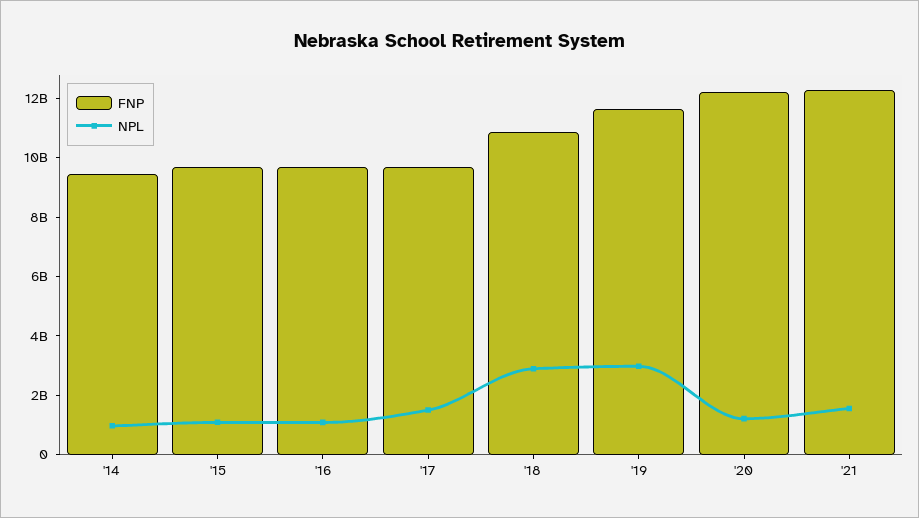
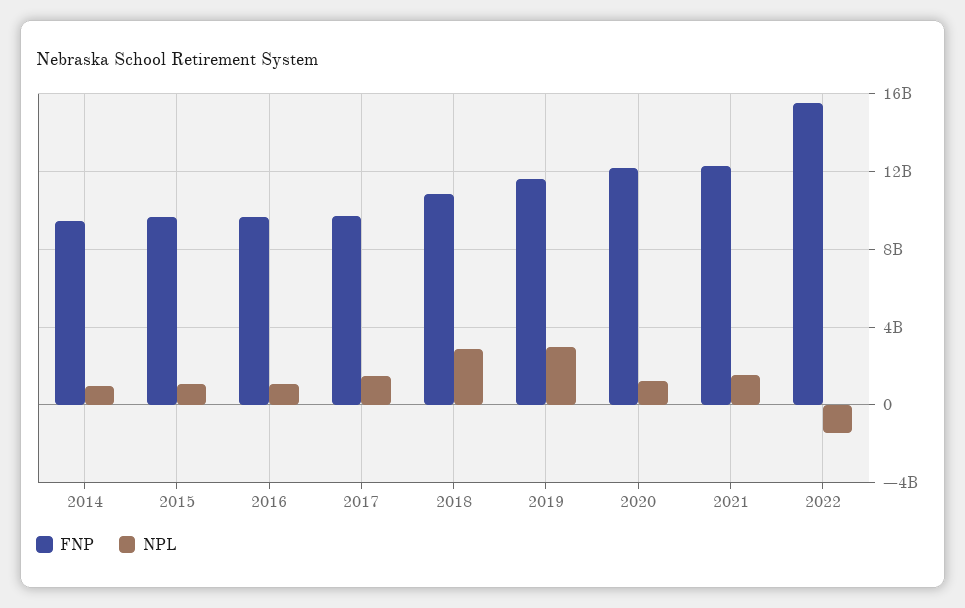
FNP, 2022: none -> 15500000000
NPL, 2022: none -> -1500000000

